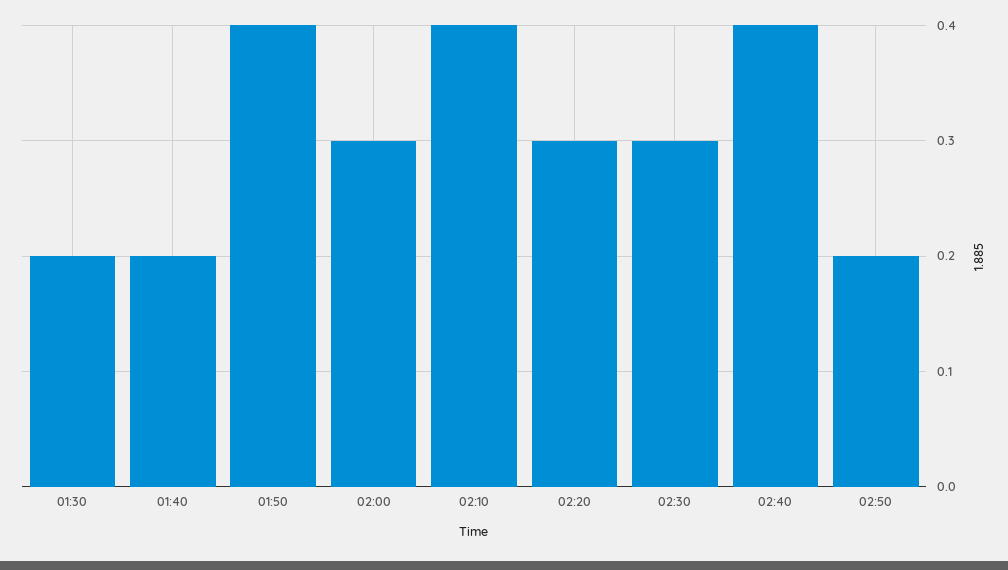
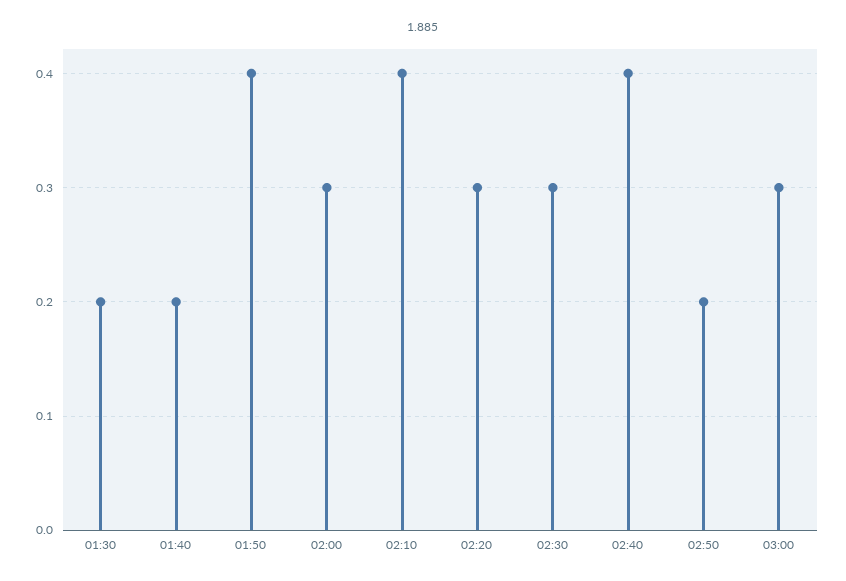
03:00: none -> 0.3

